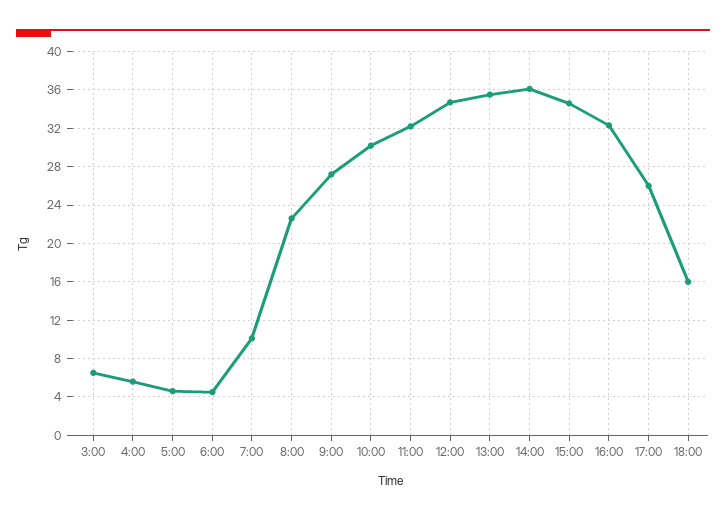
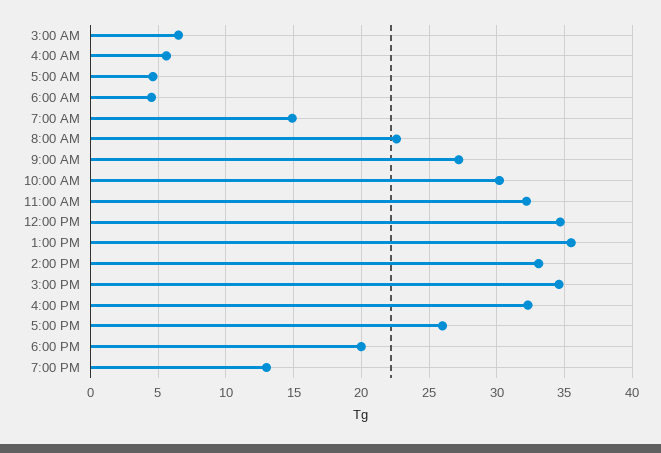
7:00: 10 -> 15
14:00: 36 -> 33
18:00: 16 -> 20
7:00 PM: none -> 13

